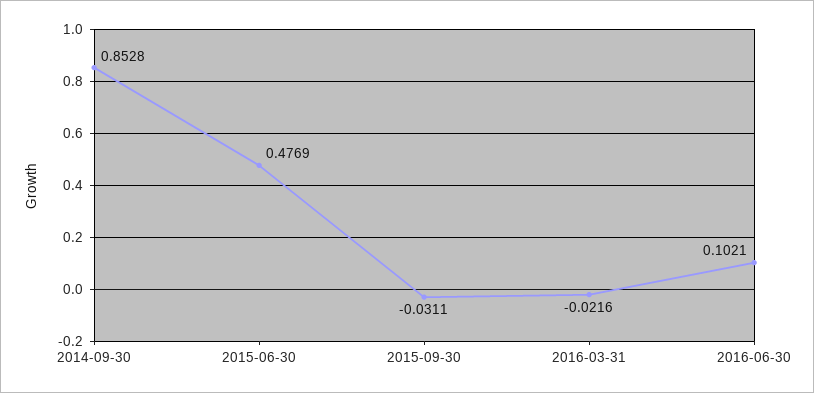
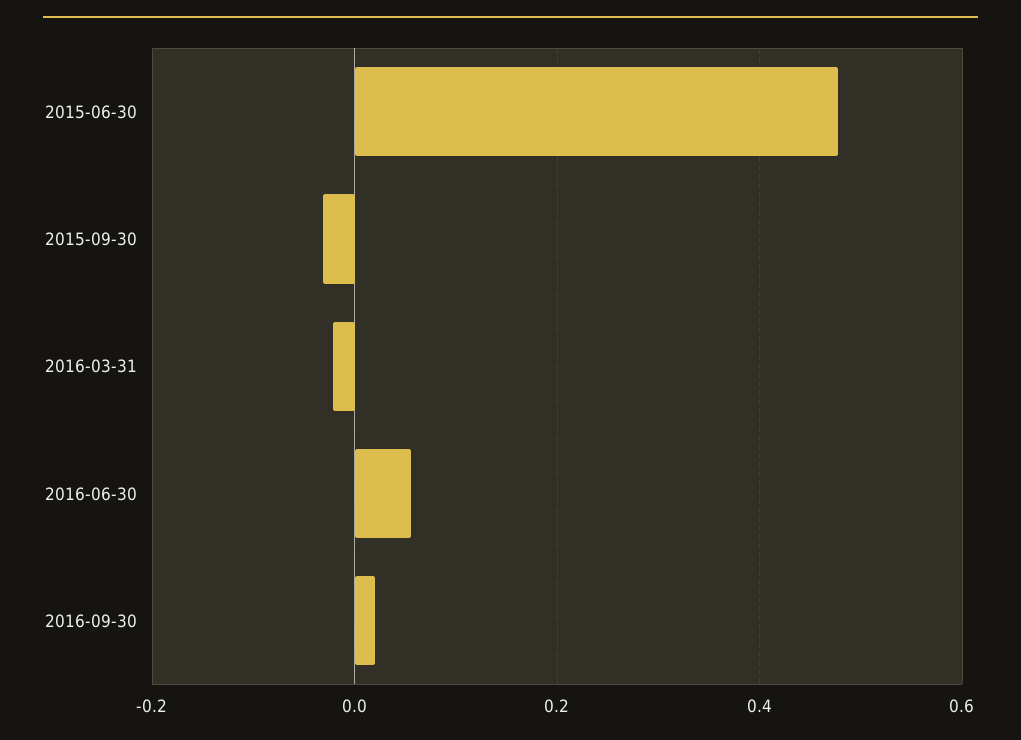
2014-09-30: 0.8528 -> none
2016-06-30: 0.1021 -> 0.06
2016-09-30: none -> 0.02

